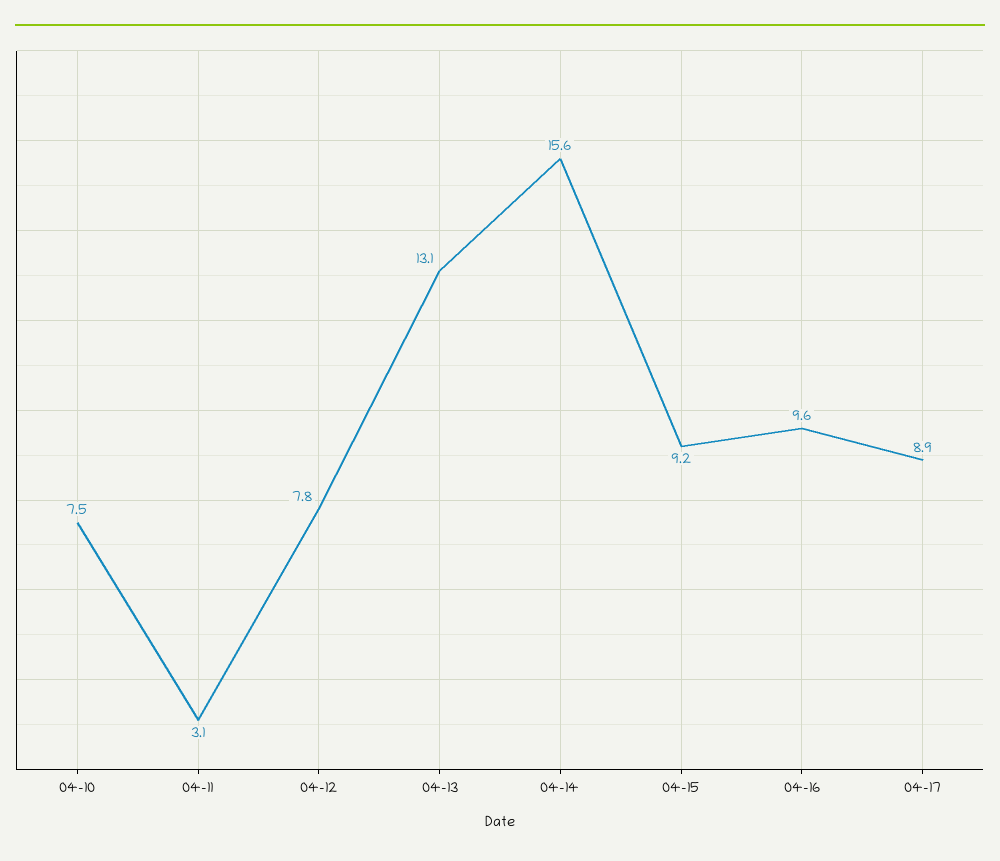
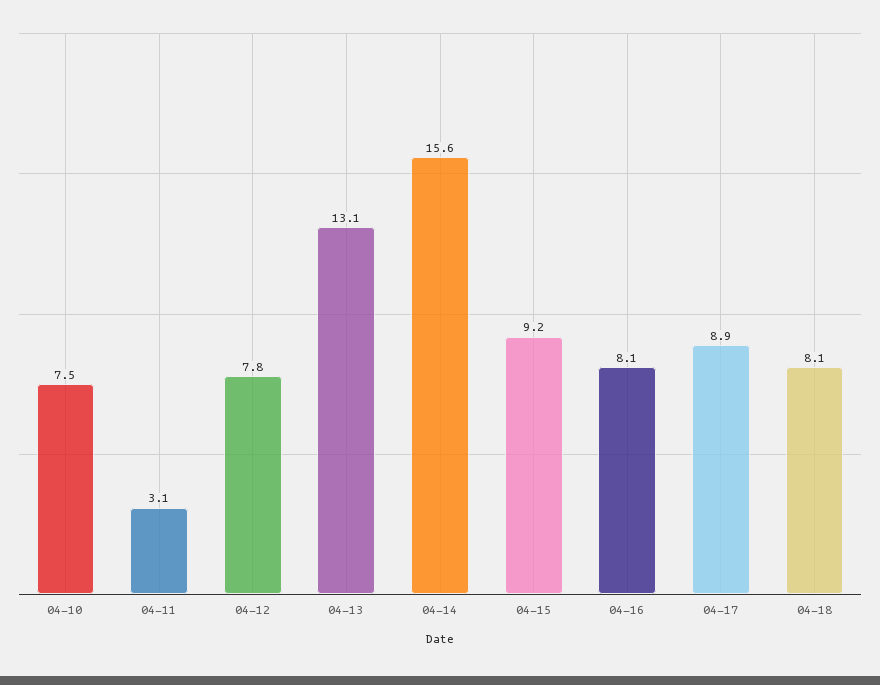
04-16: 9.6 -> 8.1
04-18: none -> 8.1

